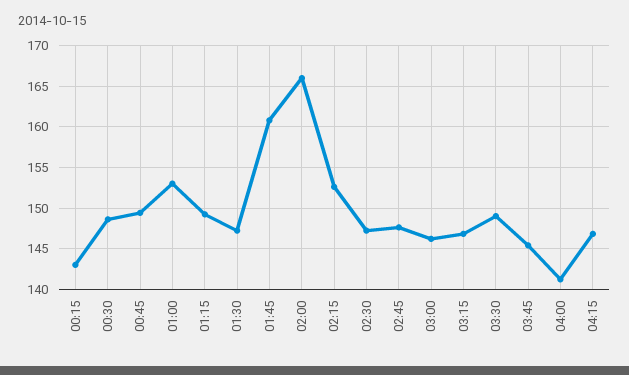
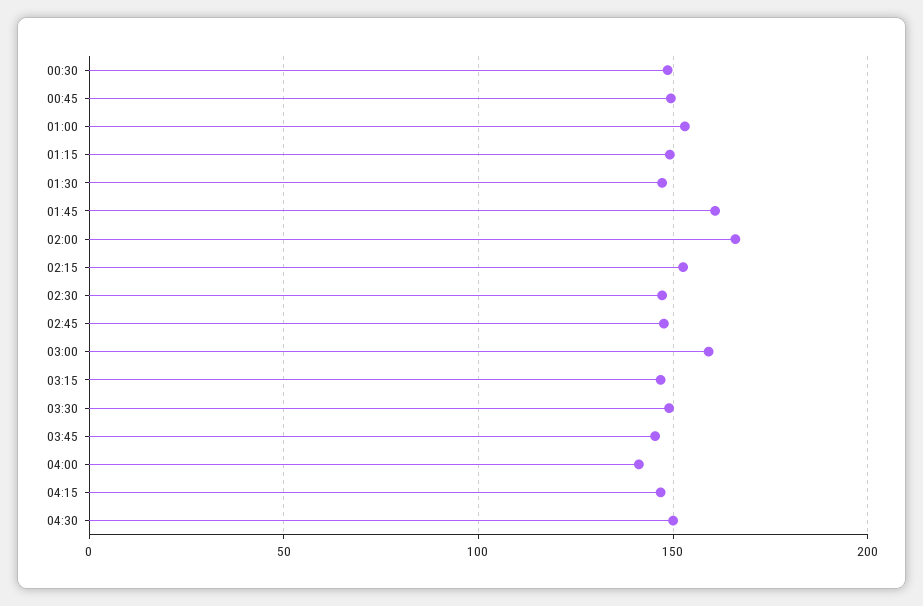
00:15: 143 -> none
03:00: 146 -> 160
04:30: none -> 150

